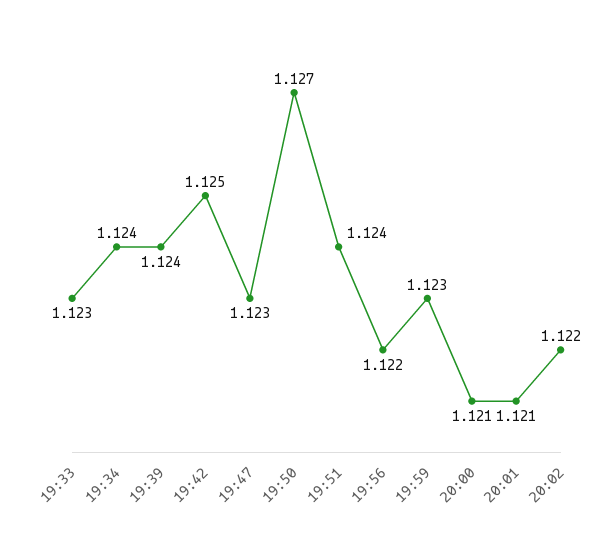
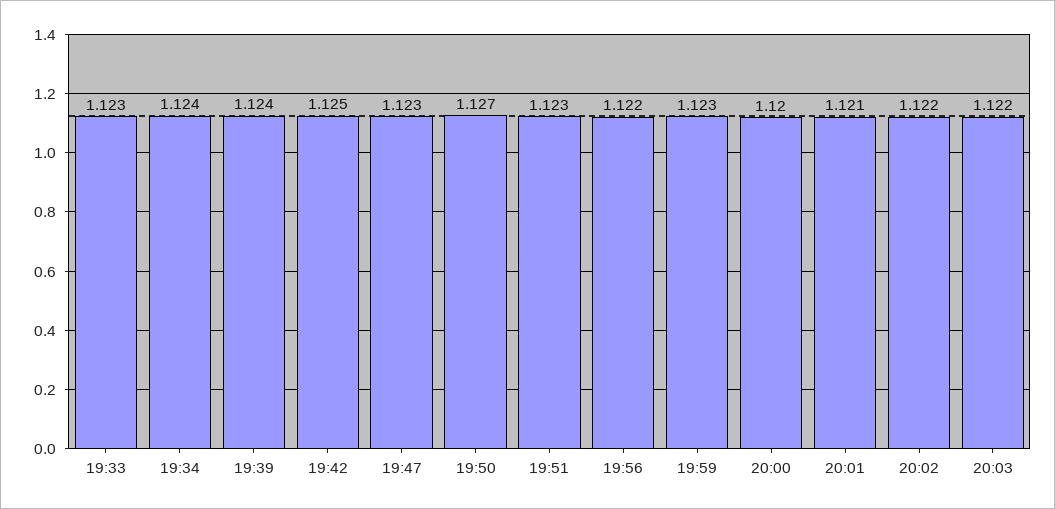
19:51: 1.124 -> 1.123
20:00: 1.121 -> 1.12
20:03: none -> 1.122

